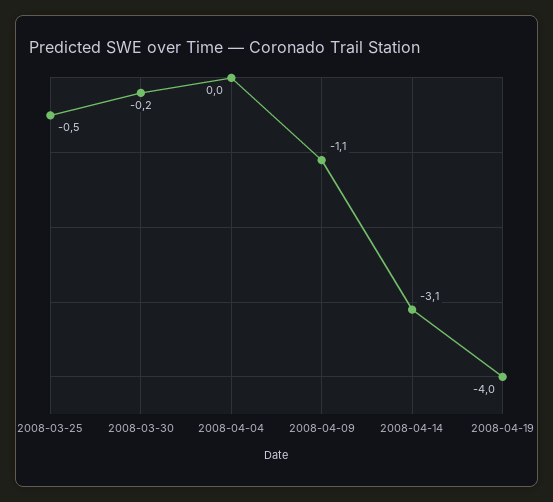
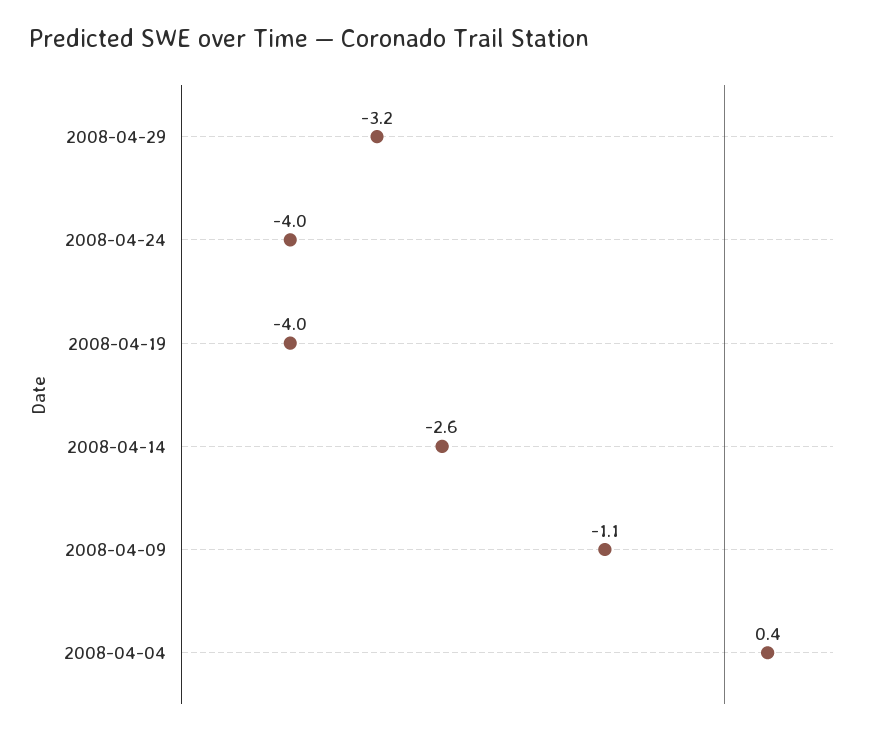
2008-03-25: -0.5 -> none
2008-03-30: -0.2 -> none
2008-04-04: 0 -> 0.4
2008-04-14: -3.1 -> -2.6
2008-04-29: none -> -3.2
2008-04-24: none -> -4

